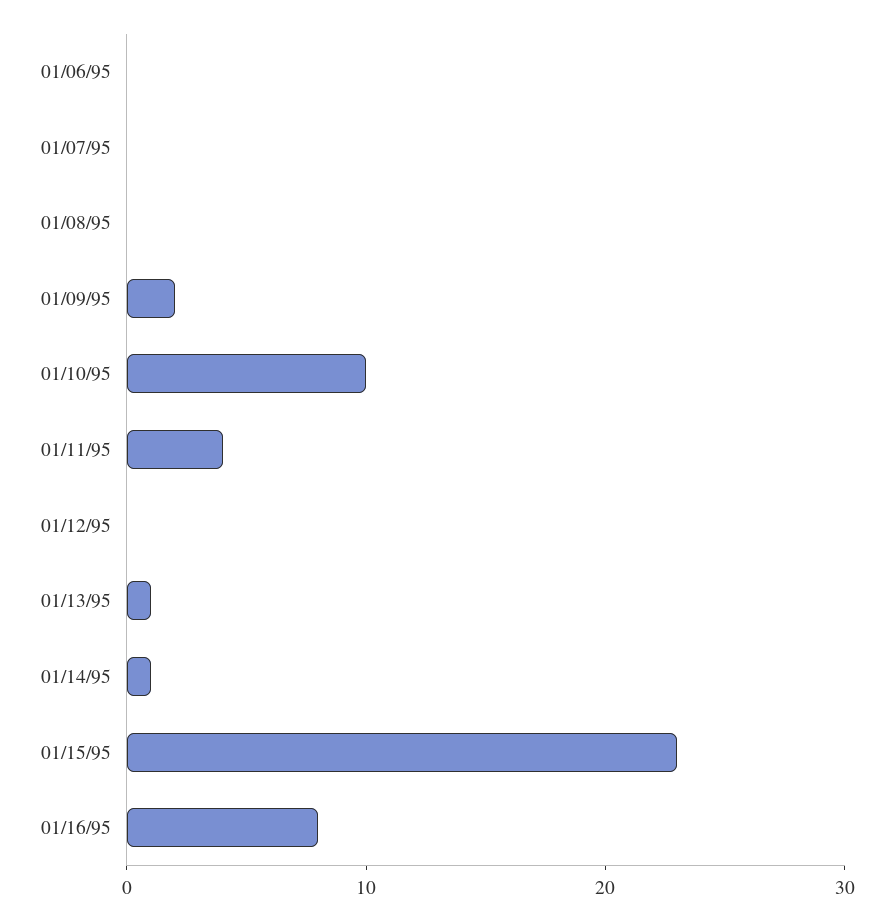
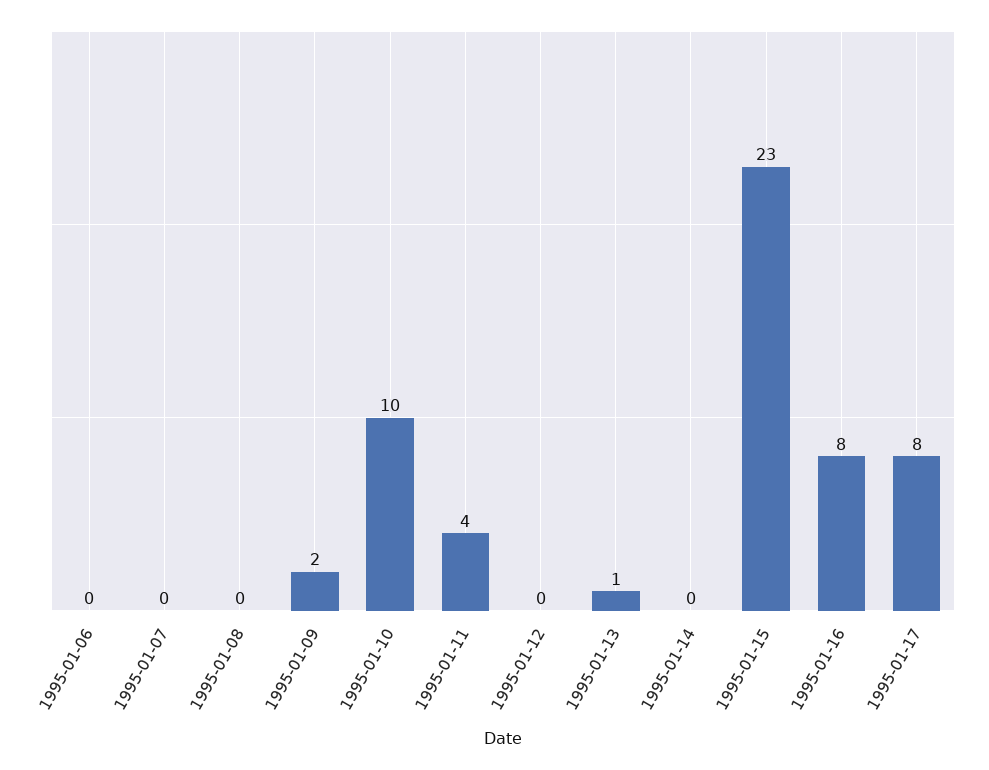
01/14/95: 1 -> 0
1995-01-17: none -> 8

